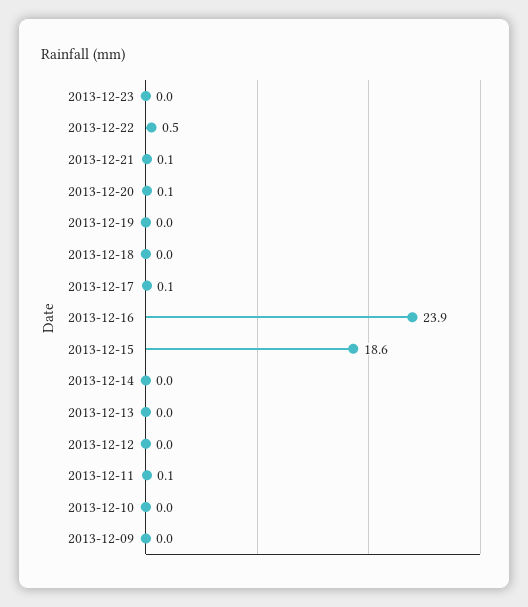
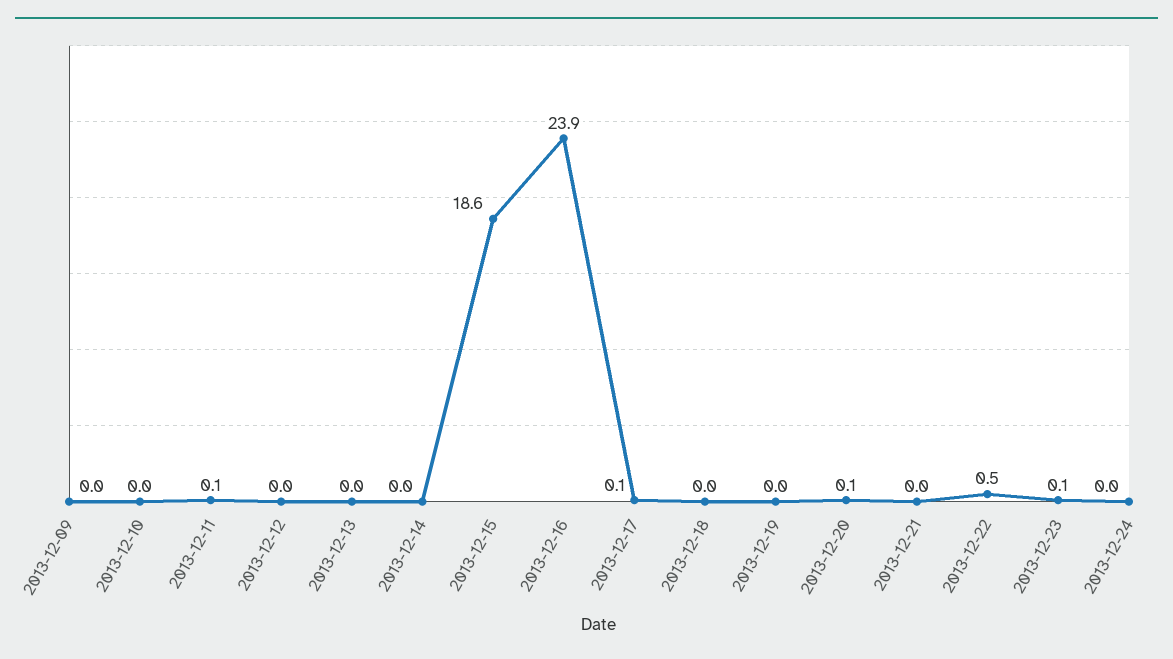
2013-12-23: 0 -> 0.1
2013-12-21: 0.1 -> 0
2013-12-24: none -> 0

